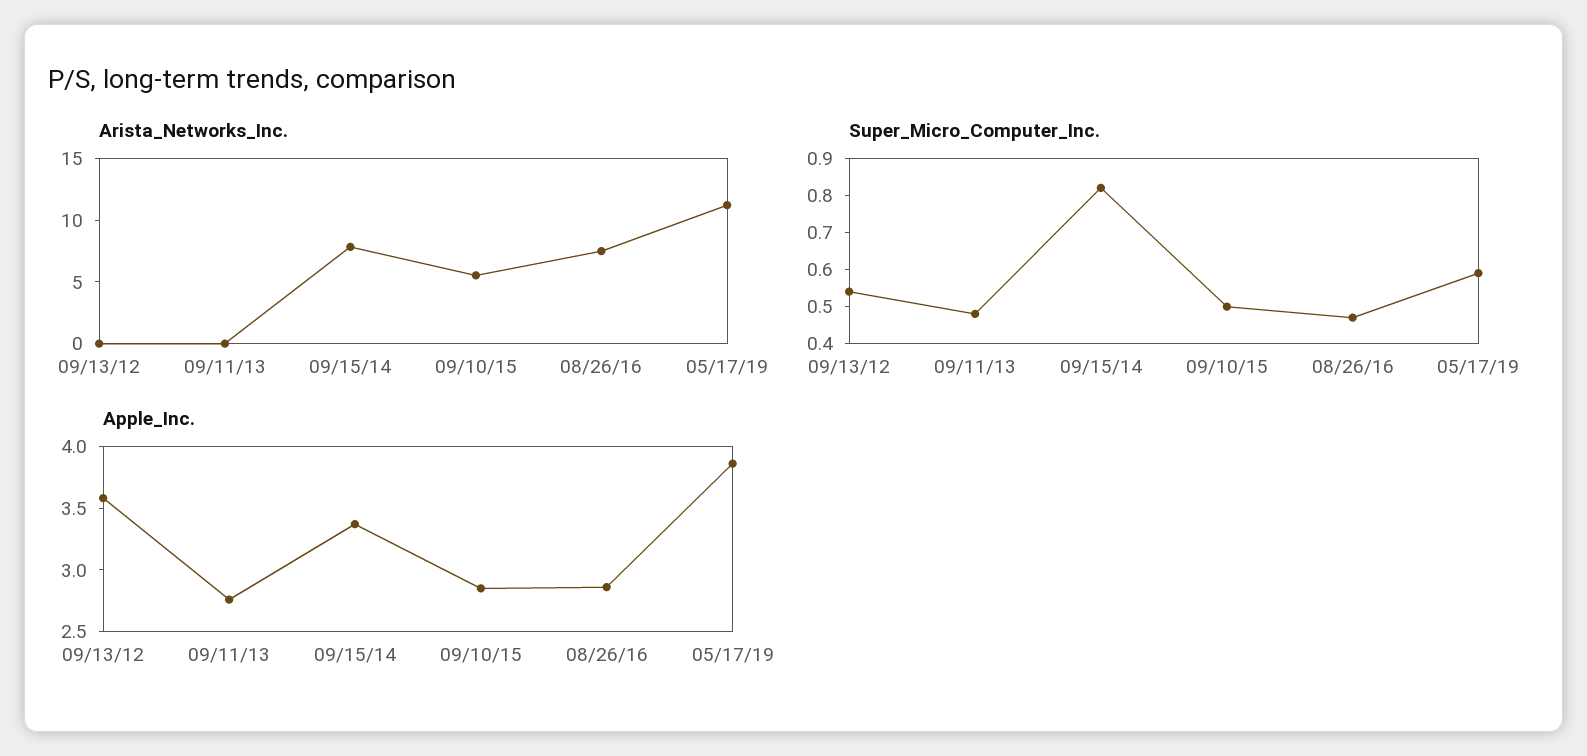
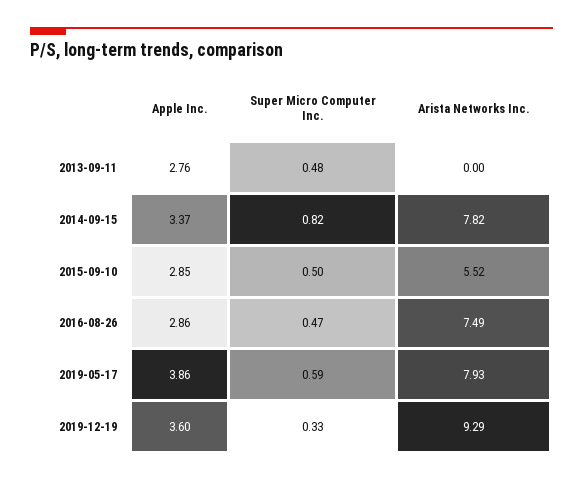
Arista_Networks_Inc., 09/13/12: 0 -> none
Arista_Networks_Inc., 05/17/19: 11 -> 7.93
Super_Micro_Computer_Inc., 09/13/12: 0.55 -> none
Apple_Inc., 09/13/12: 3.6 -> none
Apple_Inc., 2019-12-19: none -> 3.6
Super_Micro_Computer_Inc., 2019-12-19: none -> 0.33
Arista_Networks_Inc., 2019-12-19: none -> 9.29

